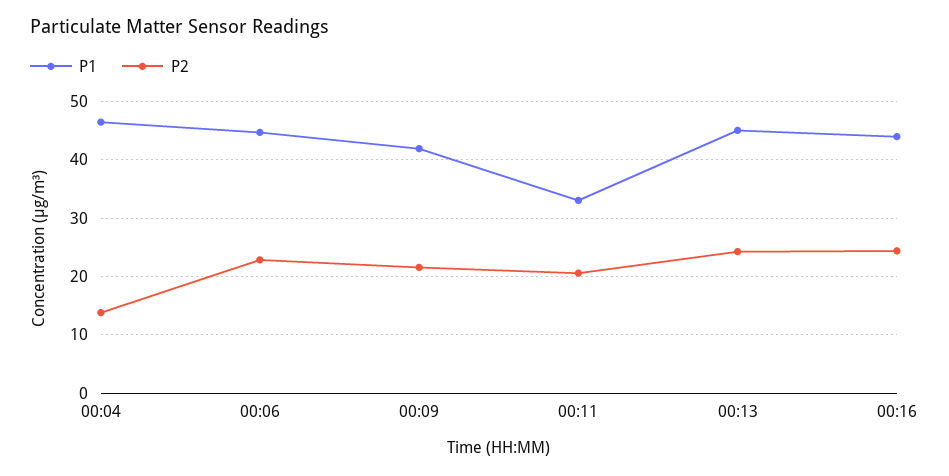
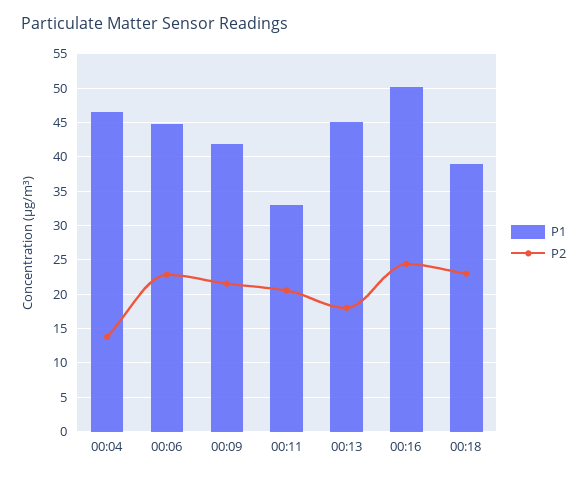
P2, 00:13: 24 -> 18
P1, 00:16: 44 -> 50
P1, 00:18: none -> 39
P2, 00:18: none -> 23

